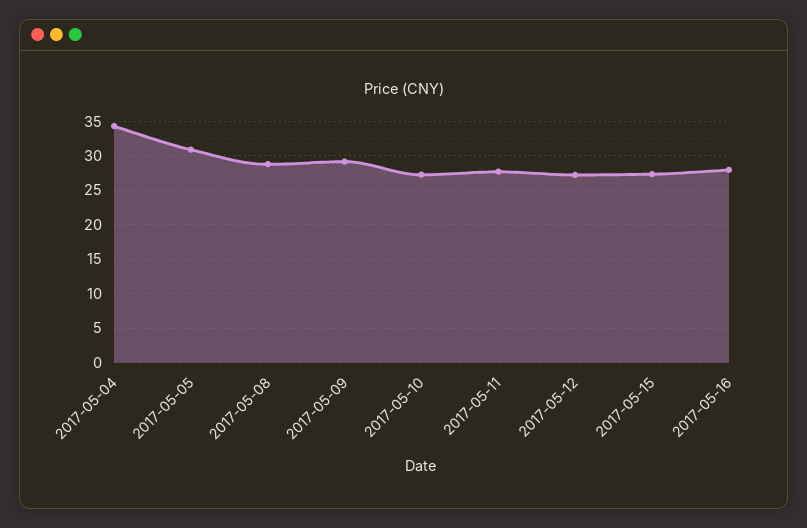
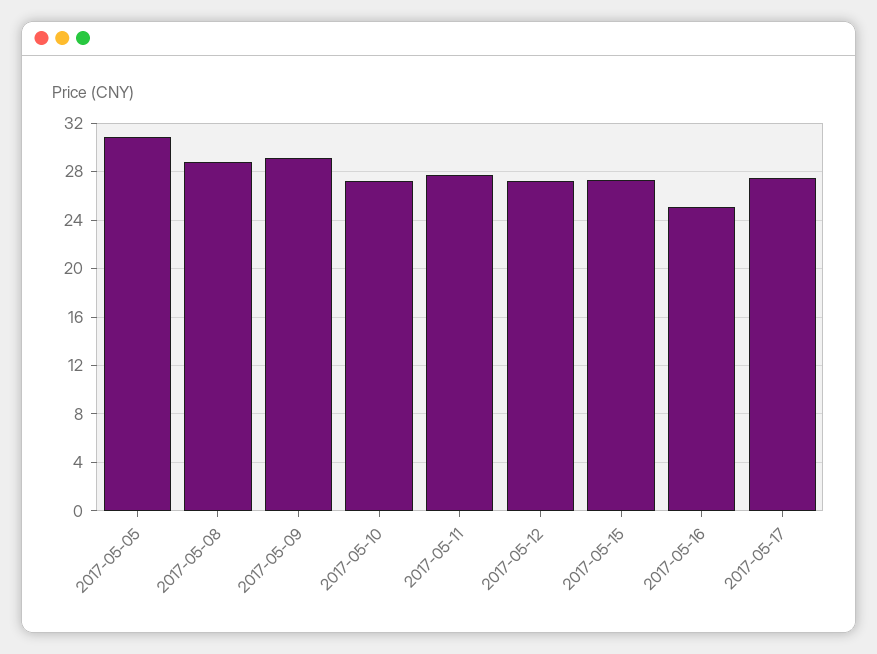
2017-05-04: 34 -> none
2017-05-16: 28 -> 25
2017-05-17: none -> 27.5

